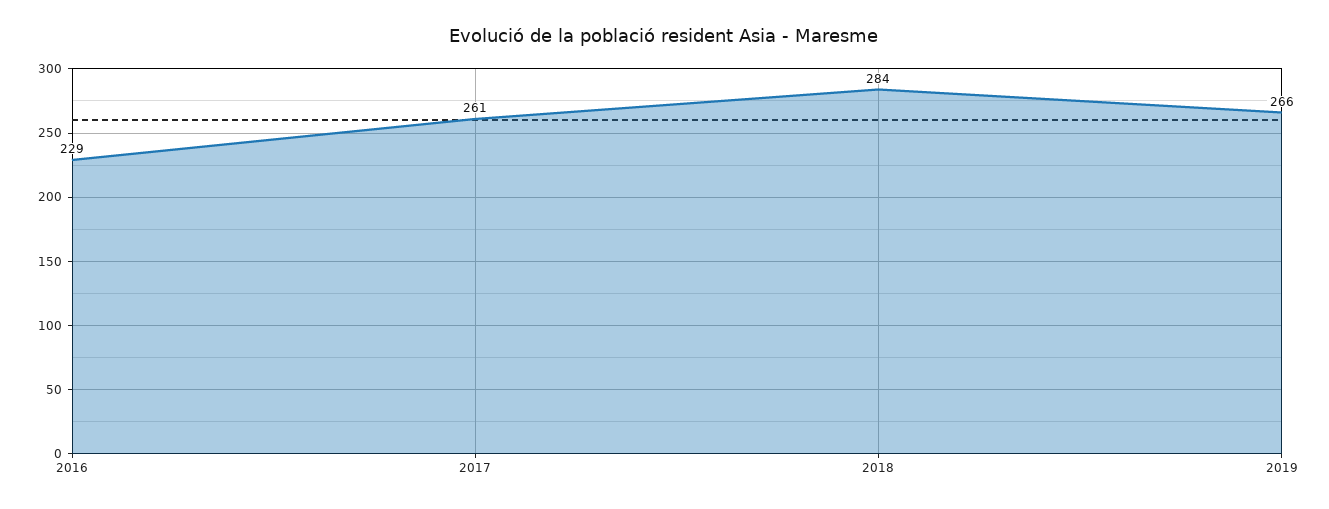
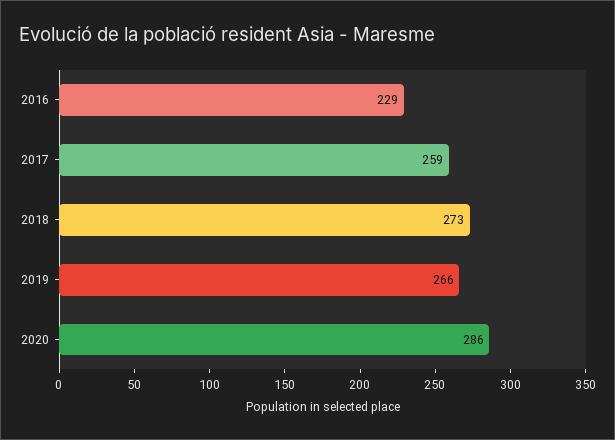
2017: 261 -> 259
2018: 284 -> 273
2020: none -> 286

